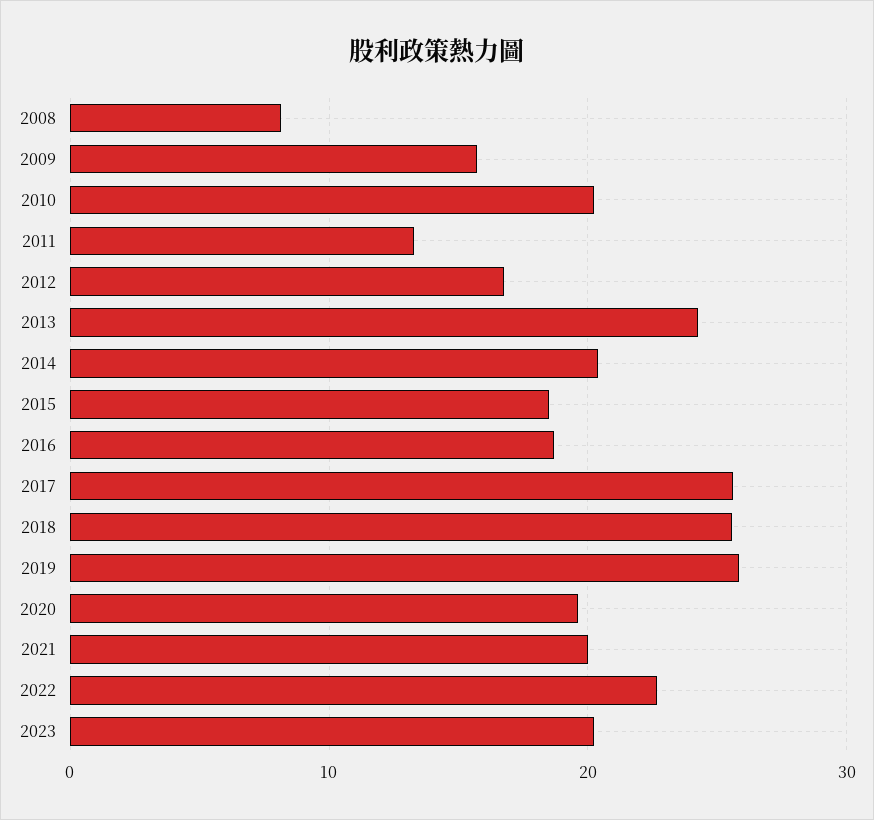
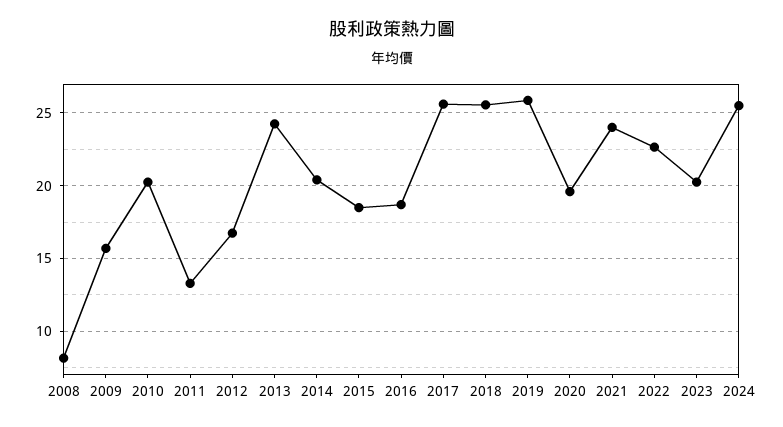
2021: 20 -> 24
2024: none -> 25.5

